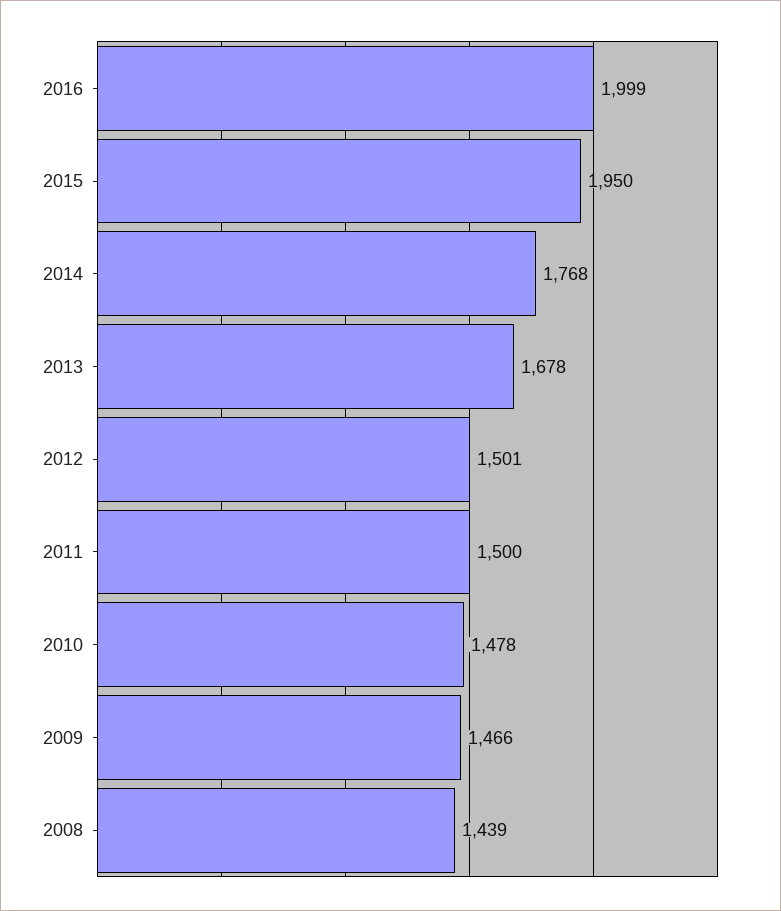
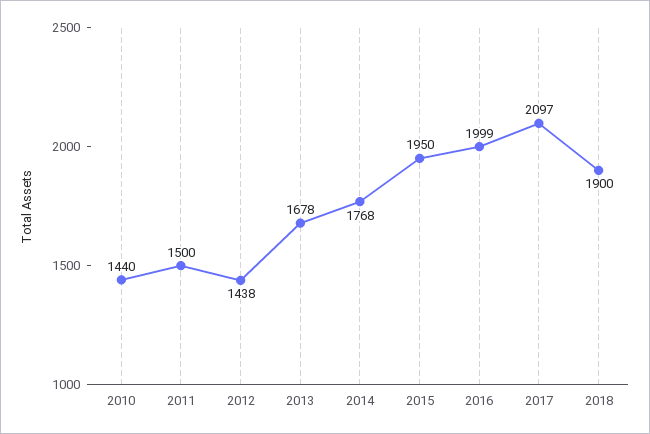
2012: 1501 -> 1438
2010: 1478 -> 1440
2009: 1466 -> none
2008: 1439 -> none
2017: none -> 2097
2018: none -> 1900

